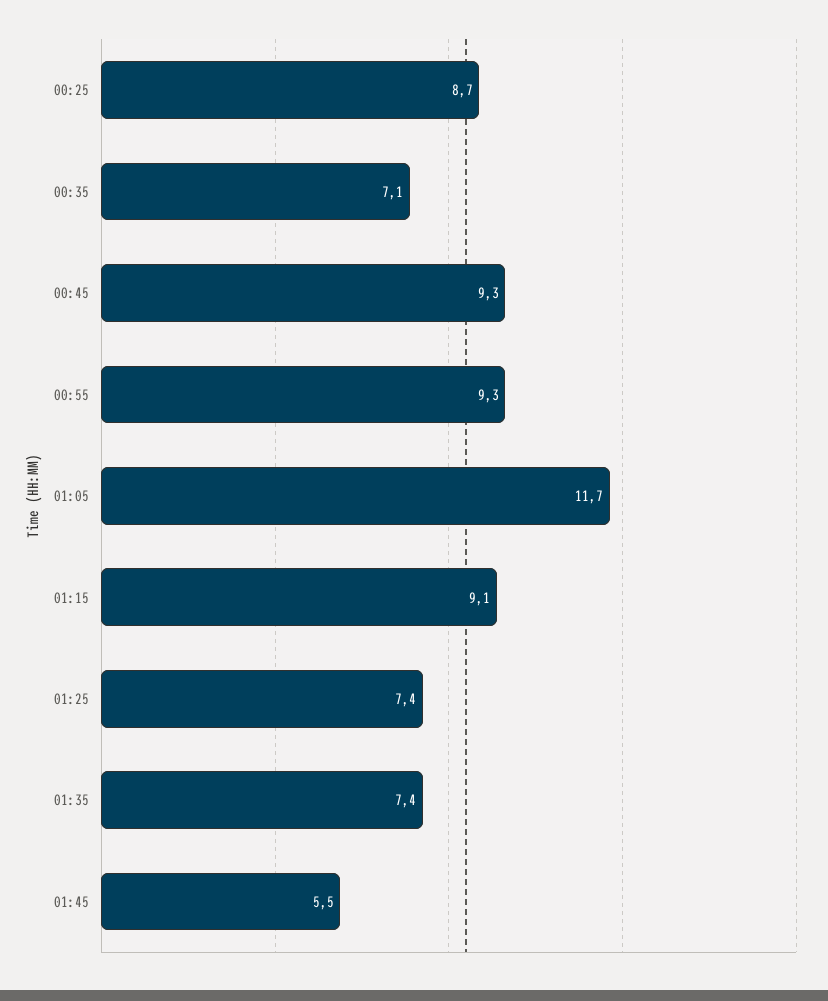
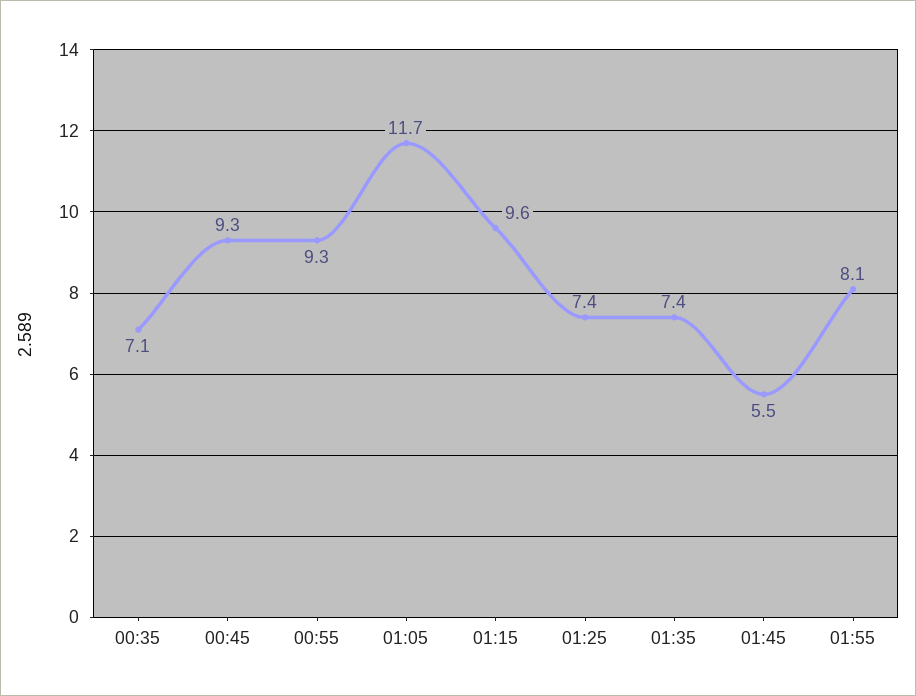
00:25: 8.7 -> none
01:15: 9.1 -> 9.6
01:55: none -> 8.1

